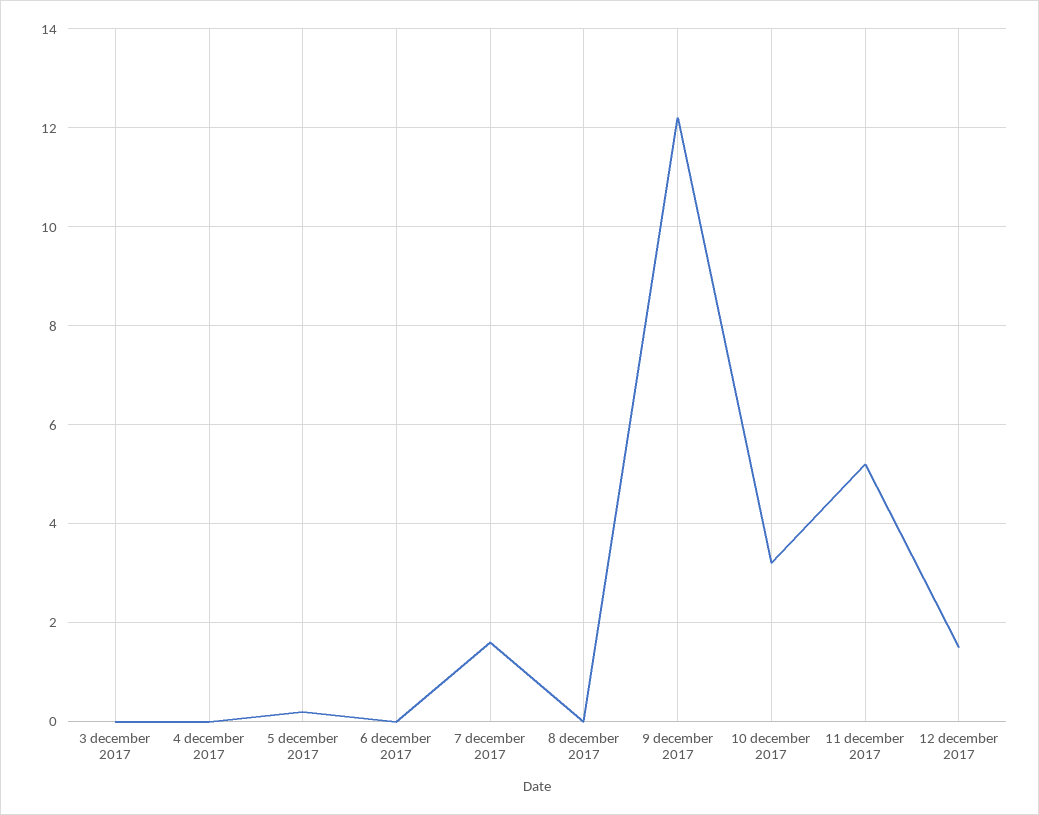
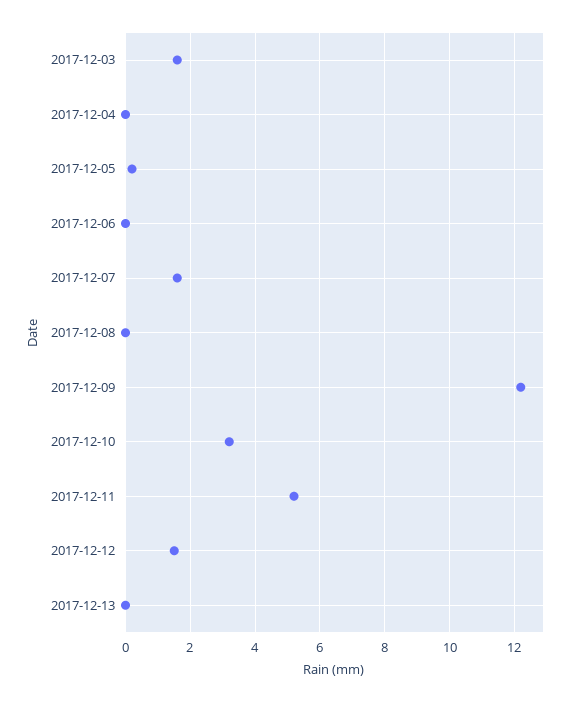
3 december 2017: 0 -> 1.5
2017-12-13: none -> 0

